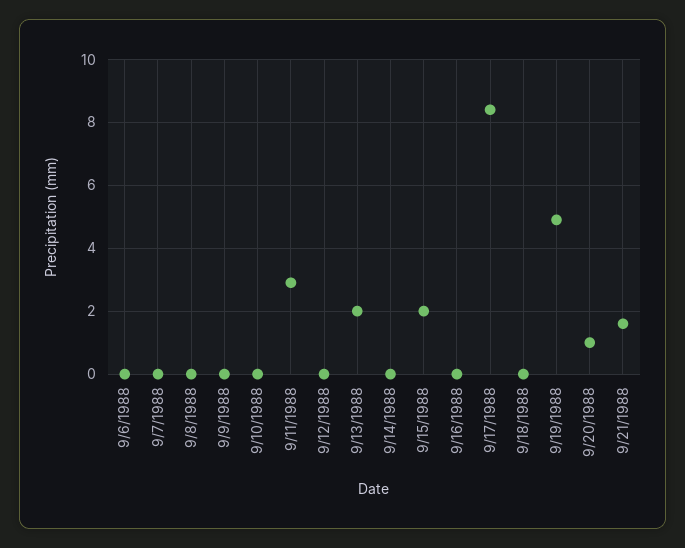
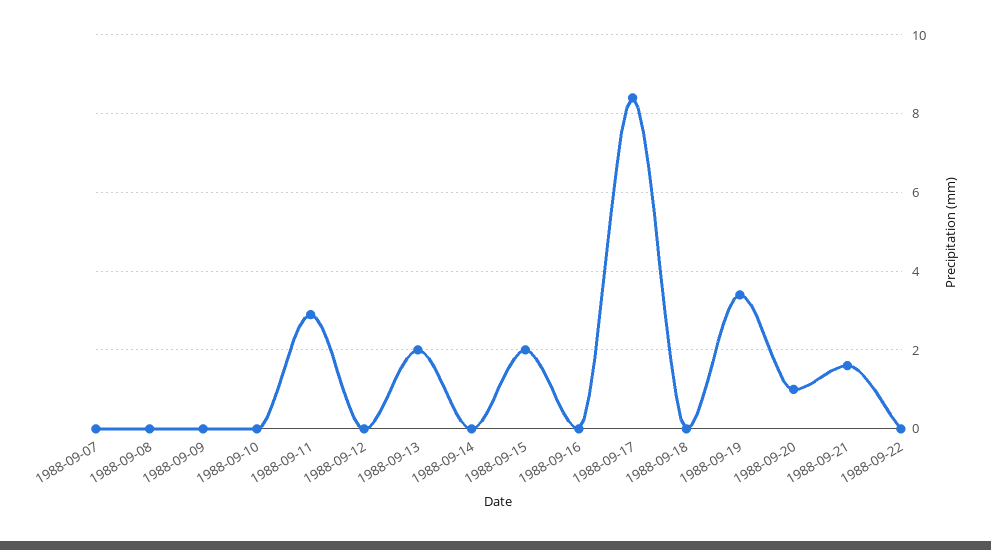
9/6/1988: 0 -> none
9/19/1988: 5 -> 3.5
1988-09-22: none -> 0

